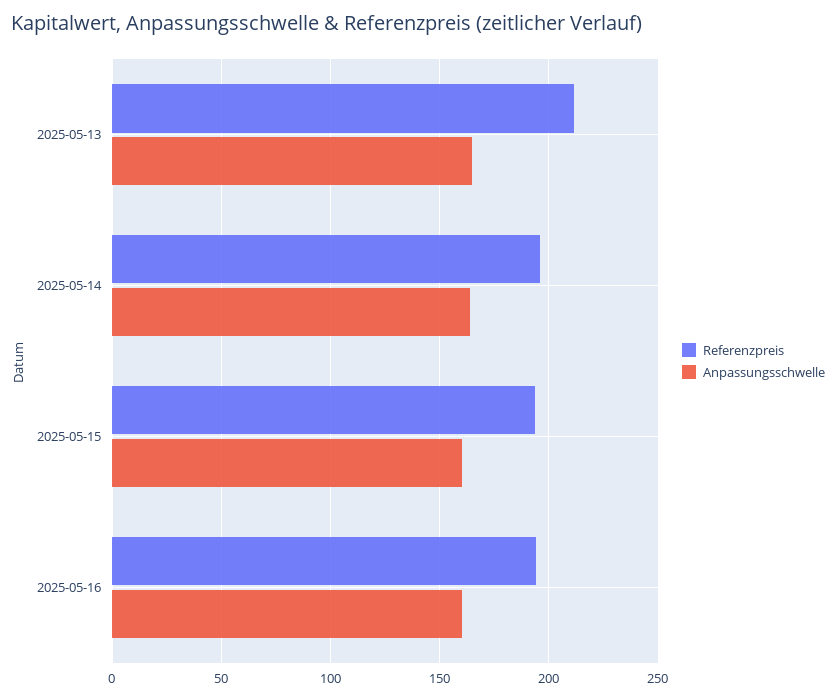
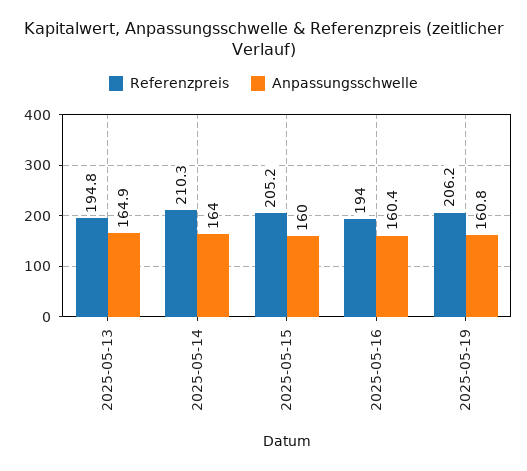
Referenzpreis, 2025-05-13: 210 -> 194.8
Referenzpreis, 2025-05-14: 195 -> 210.3
Referenzpreis, 2025-05-15: 195 -> 205.2
Referenzpreis, 2025-05-19: none -> 206.2
Anpassungsschwelle, 2025-05-19: none -> 160.8

